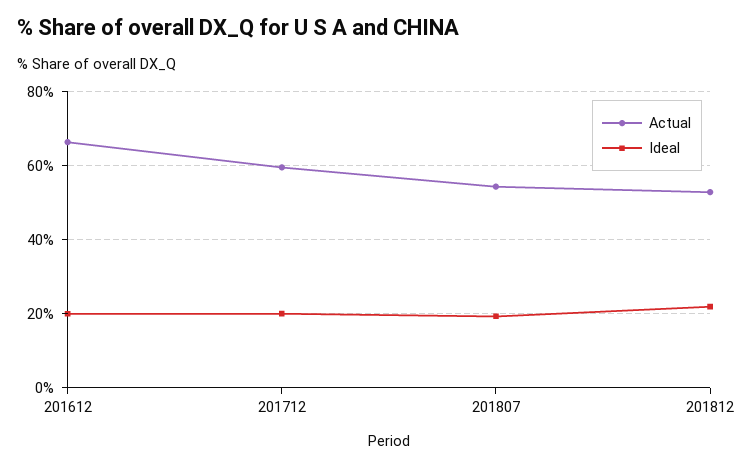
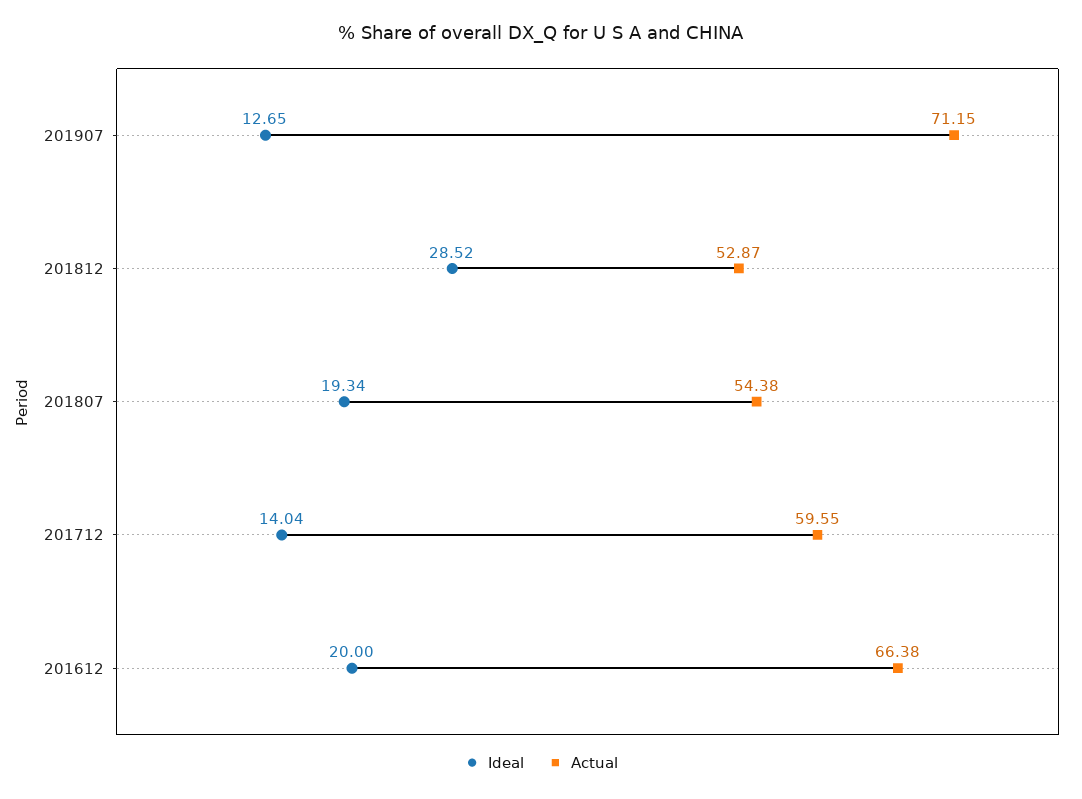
Ideal, 201712: 20 -> 14.04
Ideal, 201812: 22 -> 28.52
Ideal, 201907: none -> 12.65
Actual, 201907: none -> 71.15

